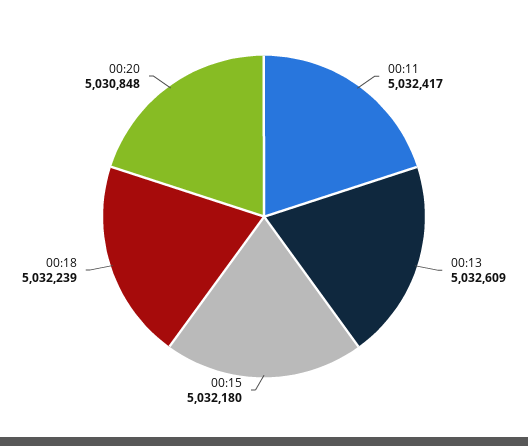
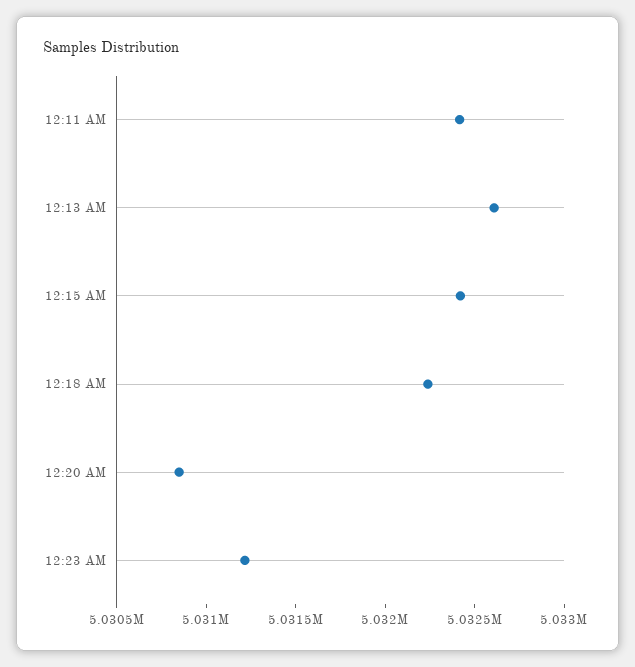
00:15: 5032180 -> 5032400
12:23 AM: none -> 5031200

